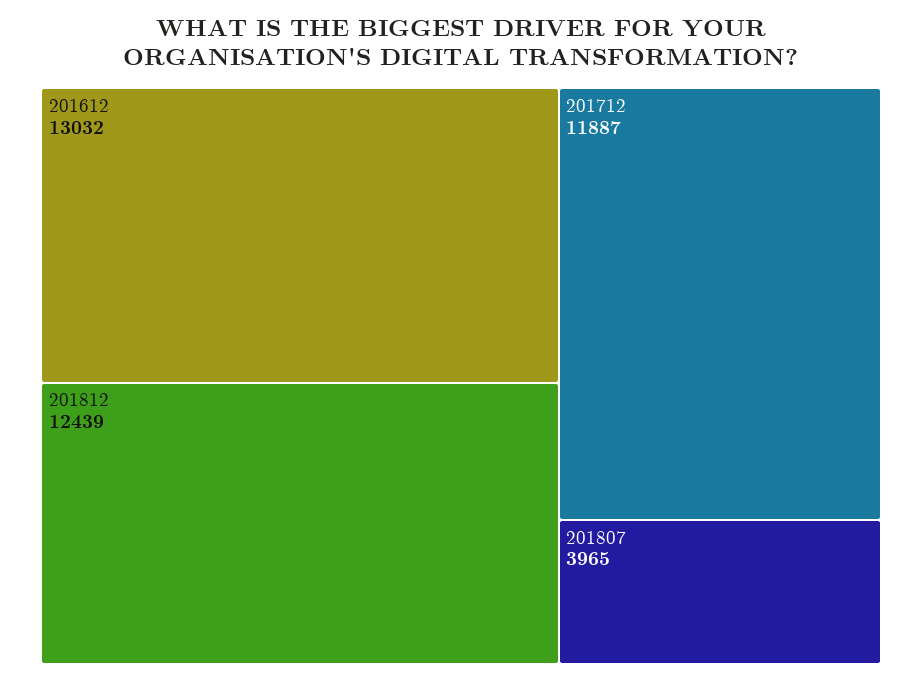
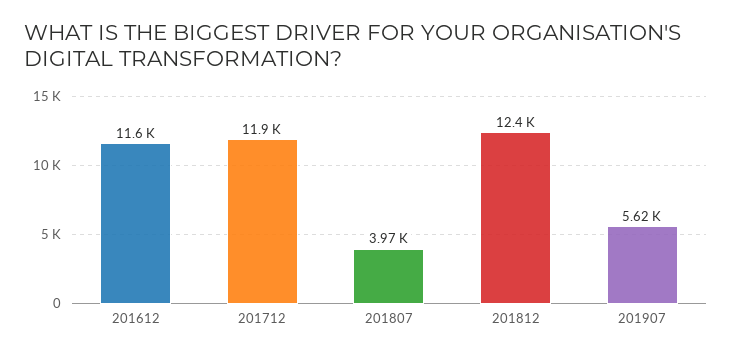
201612: 13032 -> 11600
201907: none -> 5620

